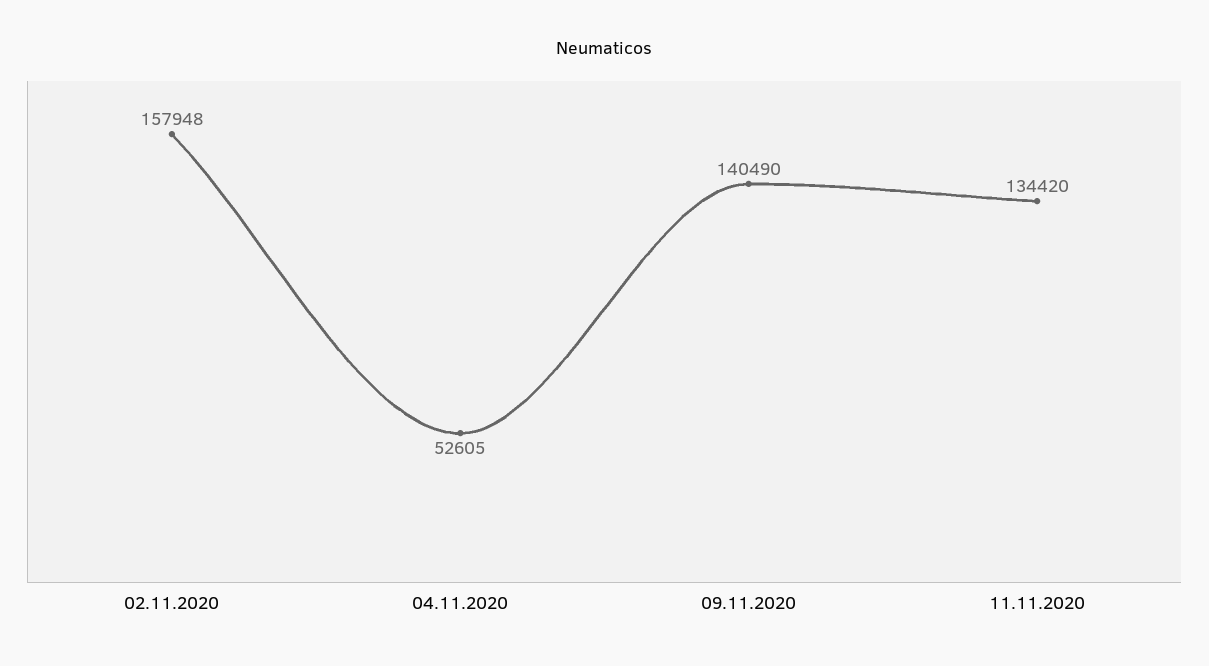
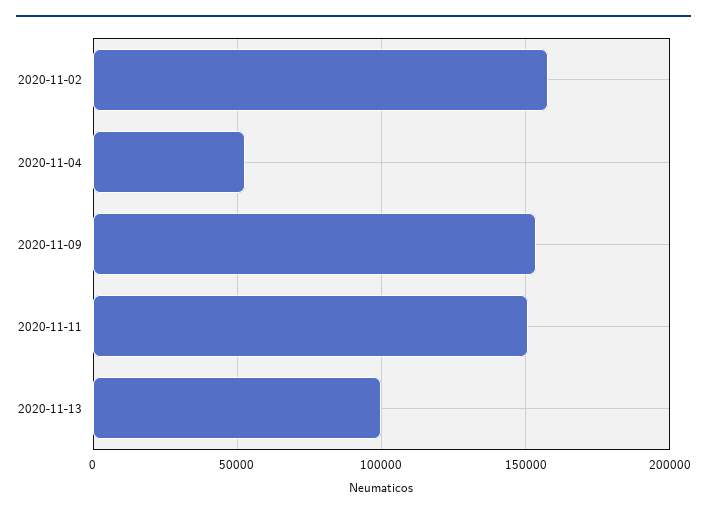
09.11.2020: 140490 -> 155000
11.11.2020: 134420 -> 150000
2020-11-13: none -> 100000

